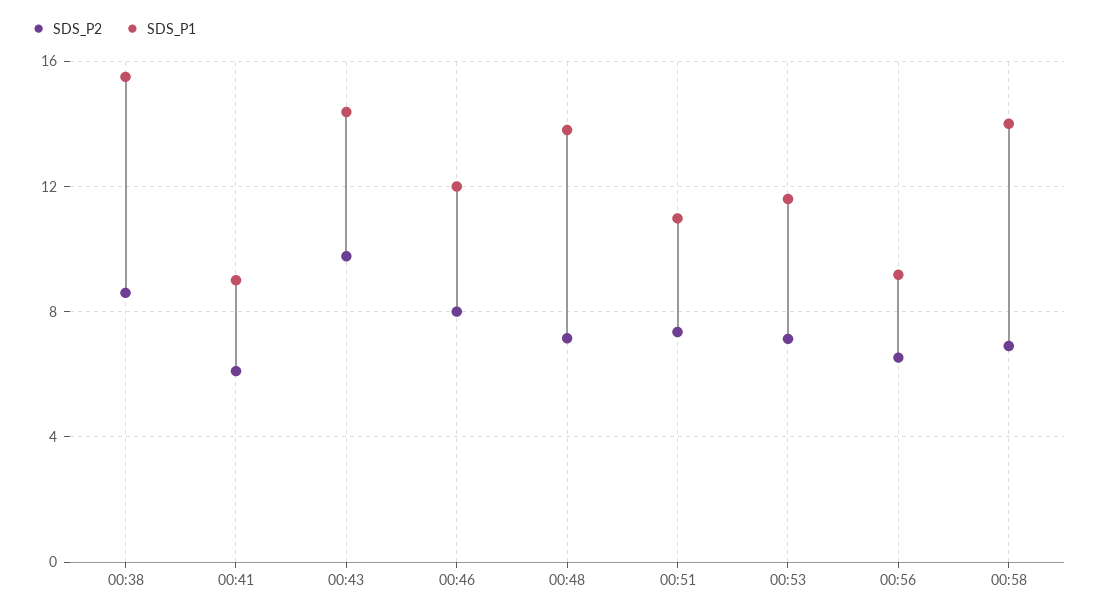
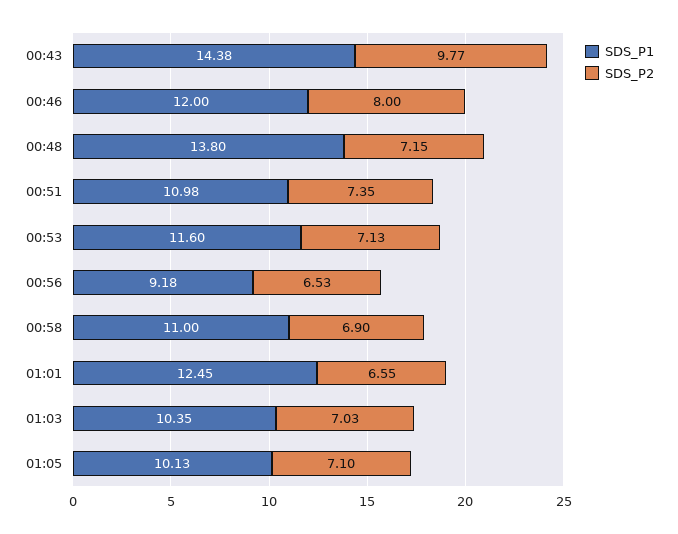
SDS_P2, 00:38: 8.5 -> none
SDS_P1, 00:38: 15.5 -> none
SDS_P2, 00:41: 6 -> none
SDS_P1, 00:41: 9 -> none
SDS_P1, 00:58: 14 -> 11
SDS_P1, 01:01: none -> 12.45
SDS_P2, 01:01: none -> 6.55
SDS_P1, 01:03: none -> 10.35
SDS_P2, 01:03: none -> 7.03
SDS_P1, 01:05: none -> 10.13
SDS_P2, 01:05: none -> 7.1

